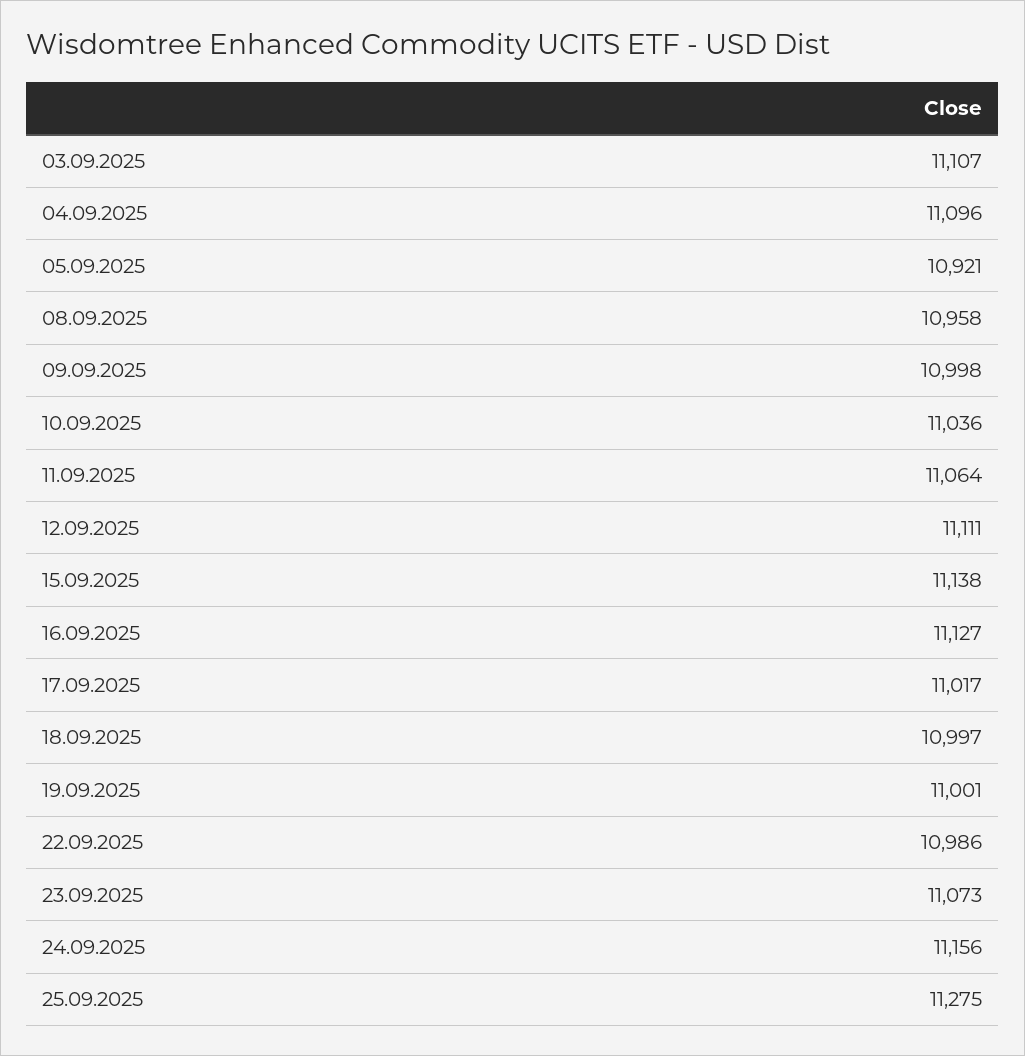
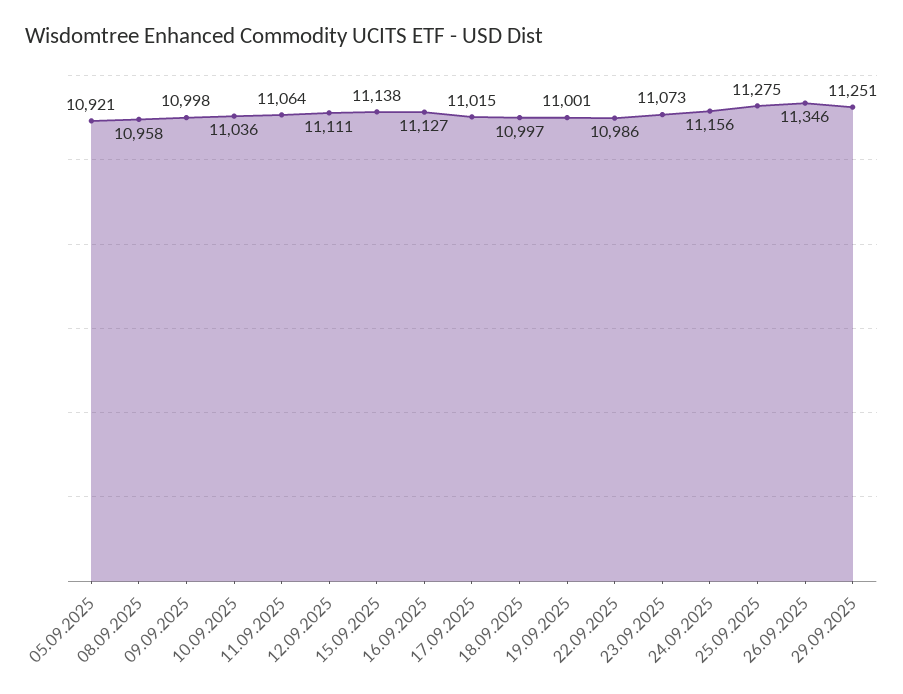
03.09.2025: 11107 -> none
04.09.2025: 11096 -> none
17.09.2025: 11017 -> 11015
26.09.2025: none -> 11346
29.09.2025: none -> 11251

